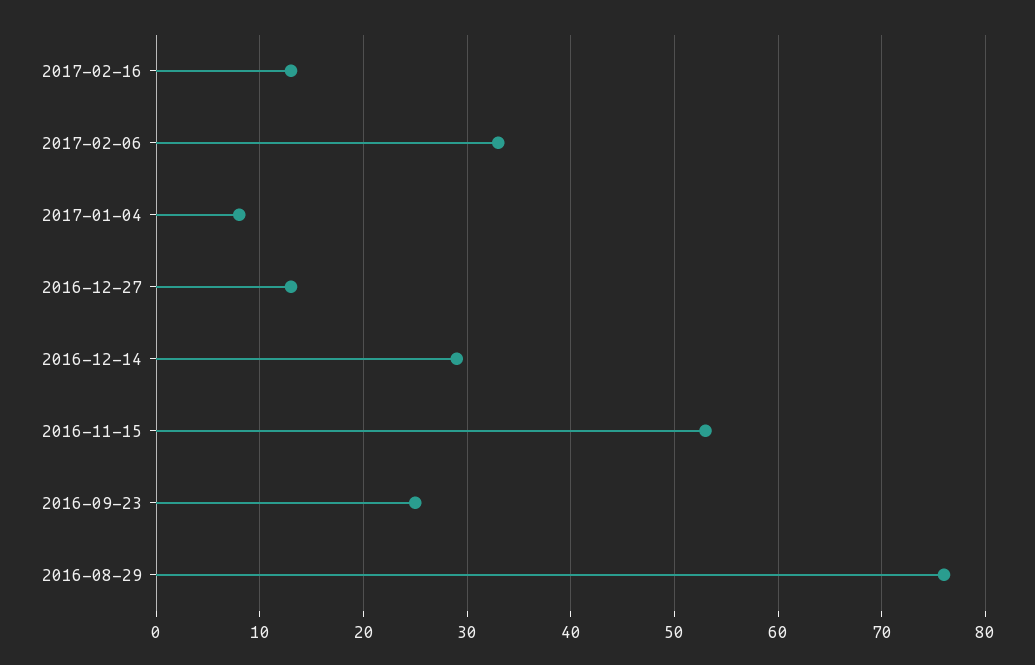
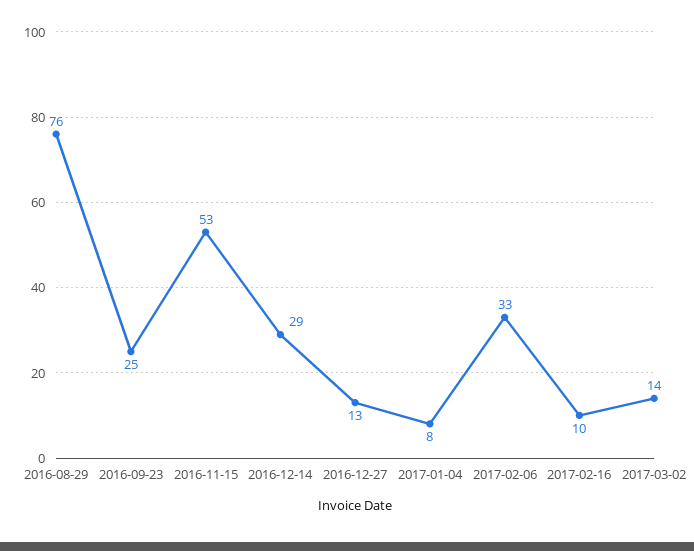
2017-02-16: 13 -> 10
2017-03-02: none -> 14

